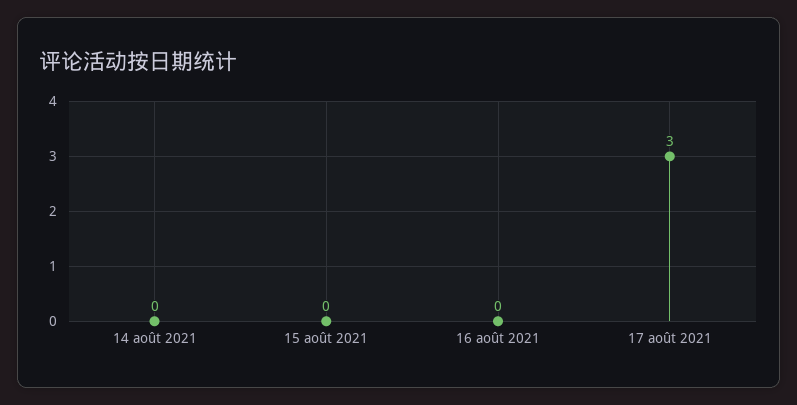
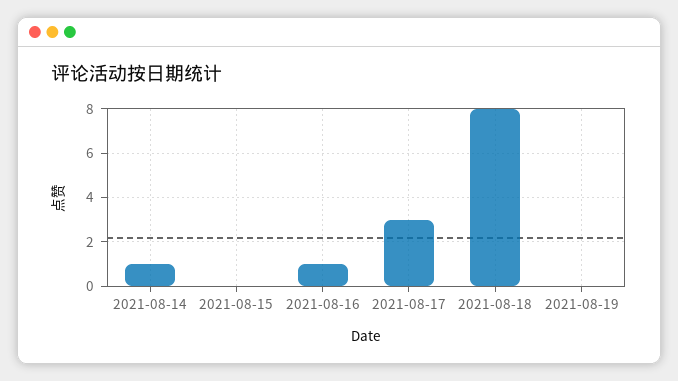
14 août 2021: 0 -> 1
16 août 2021: 0 -> 1
2021-08-18: none -> 8
2021-08-19: none -> 0

